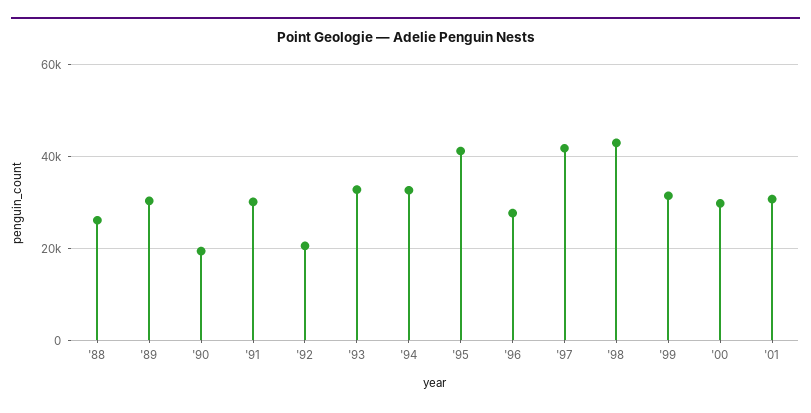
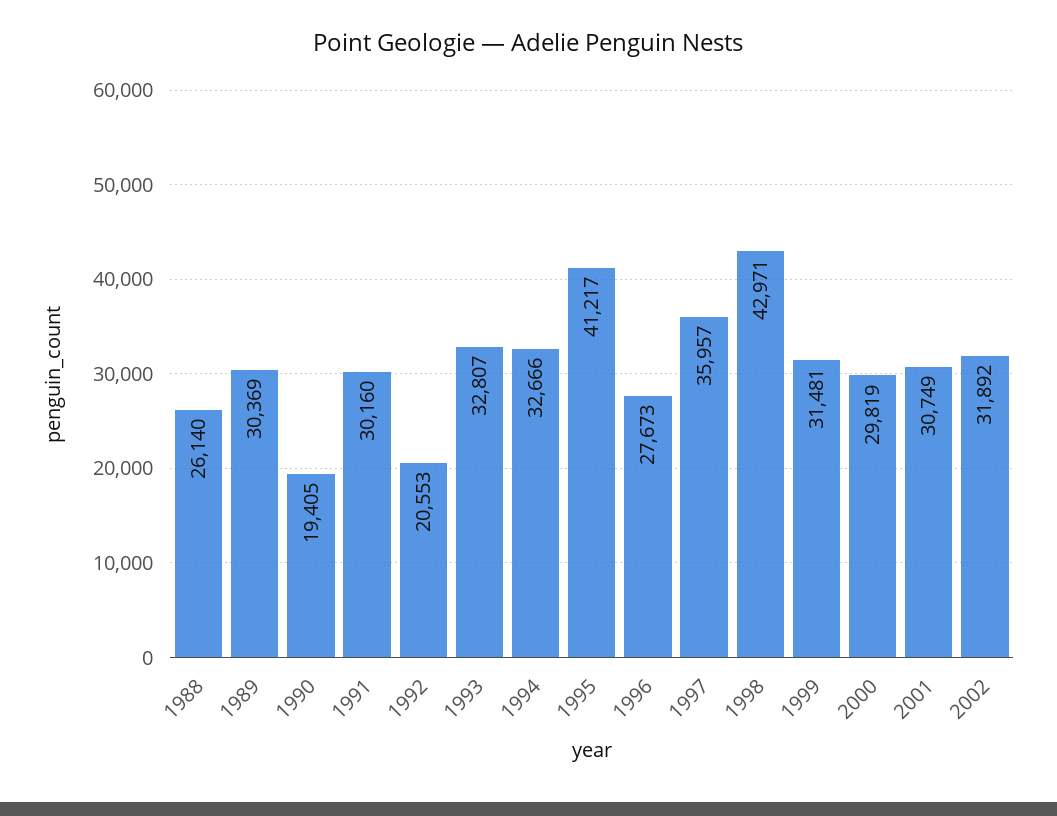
'97: 42000 -> 35957
2002: none -> 31892

